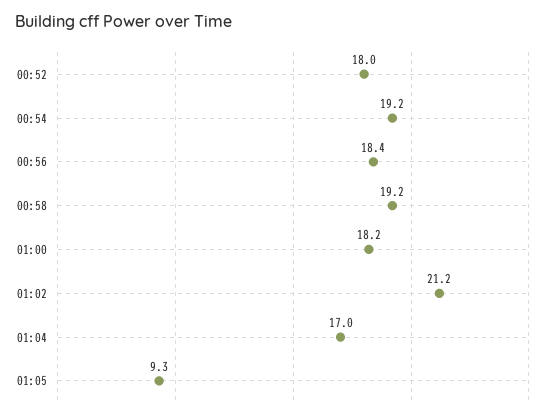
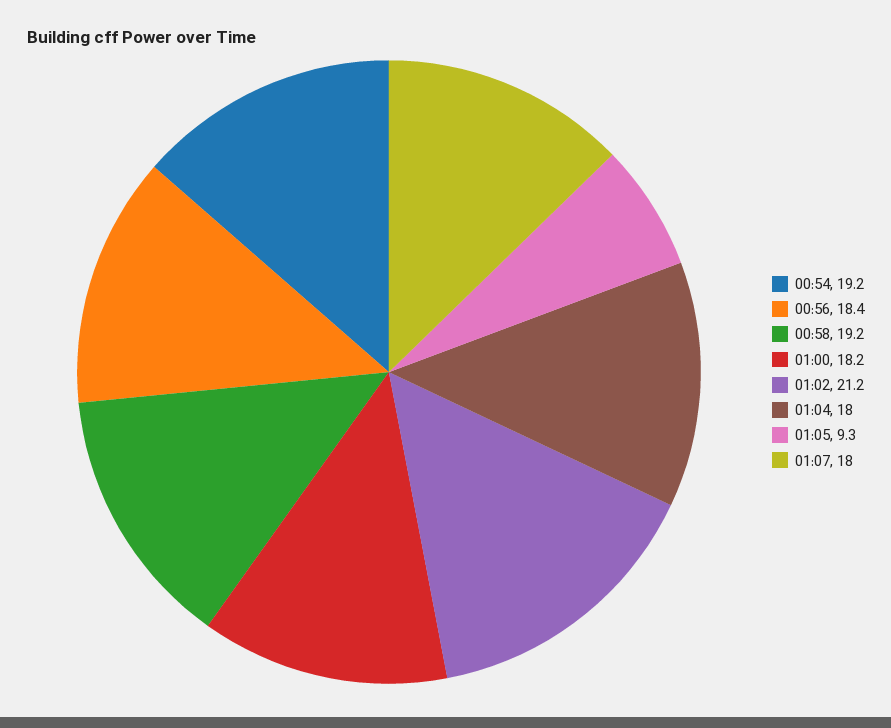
00:52: 18 -> none
01:04: 17 -> 18
01:07: none -> 18

